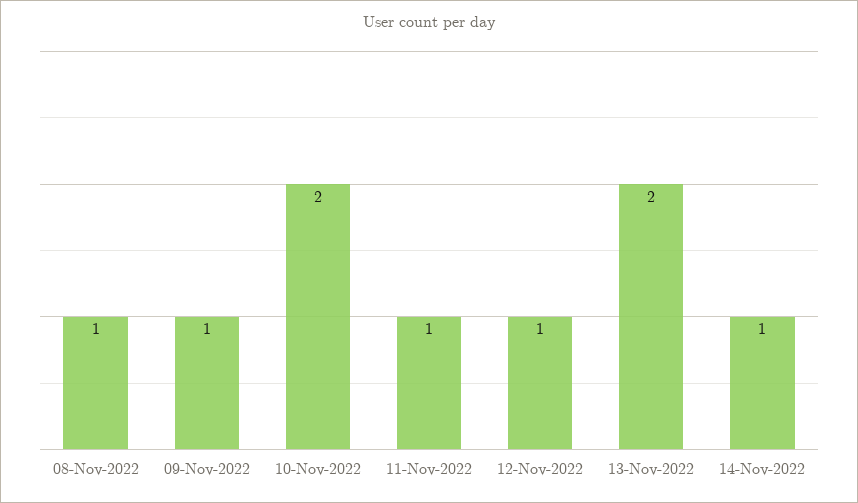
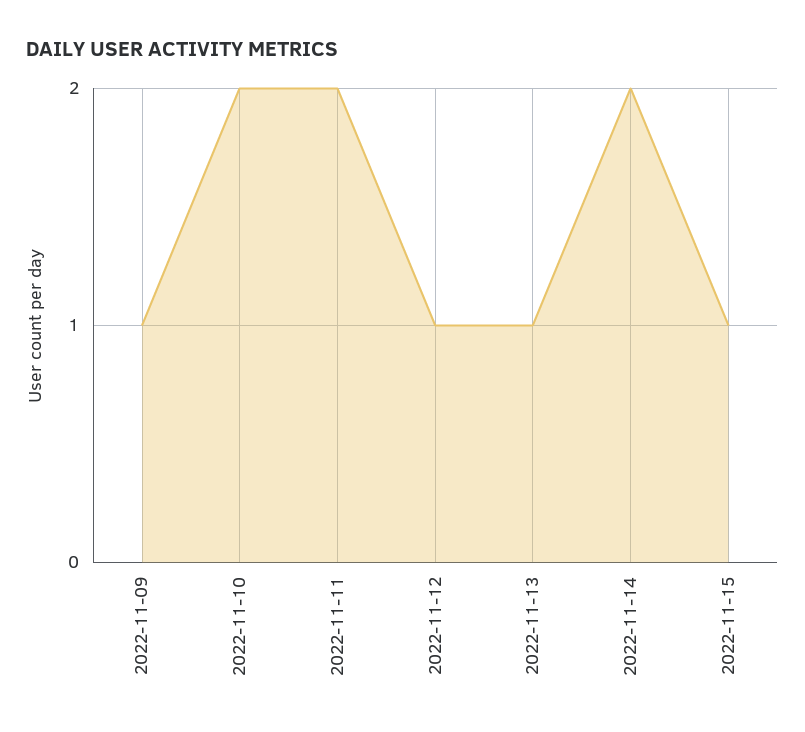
08-Nov-2022: 1 -> none
11-Nov-2022: 1 -> 2
13-Nov-2022: 2 -> 1
14-Nov-2022: 1 -> 2
2022-11-15: none -> 1

